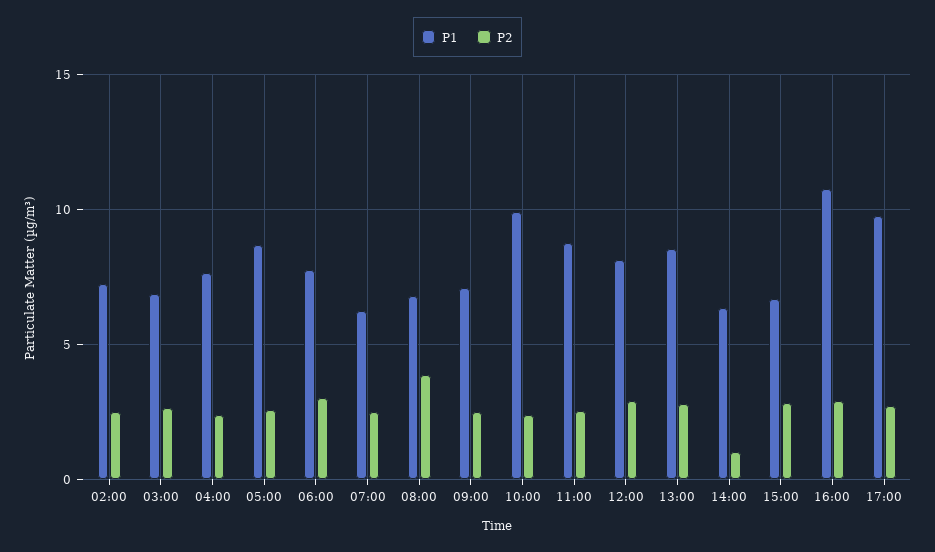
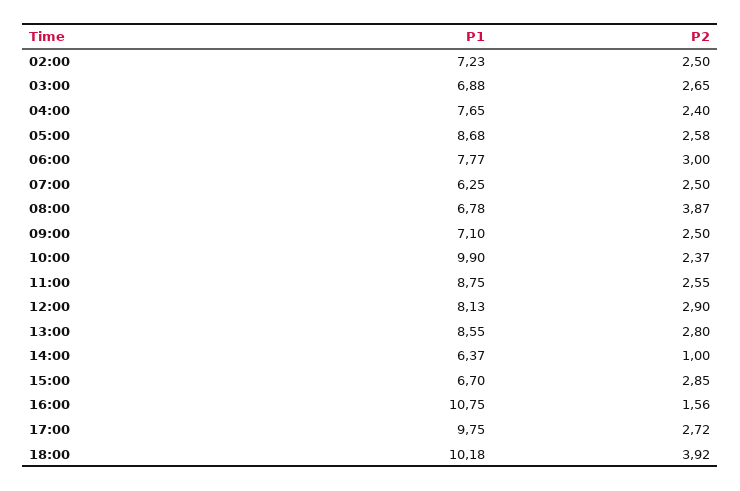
P2, 16:00: 3 -> 1.56
P1, 18:00: none -> 10.18
P2, 18:00: none -> 3.92

